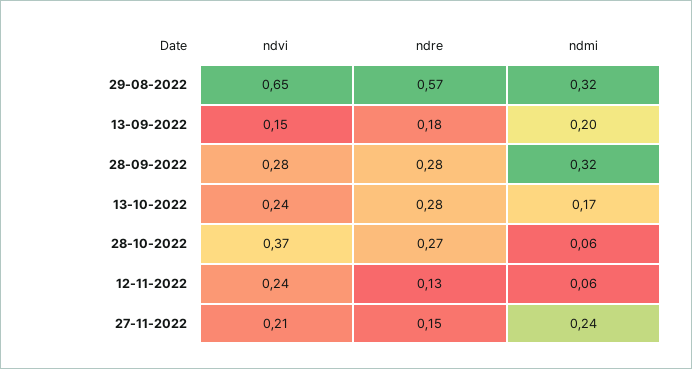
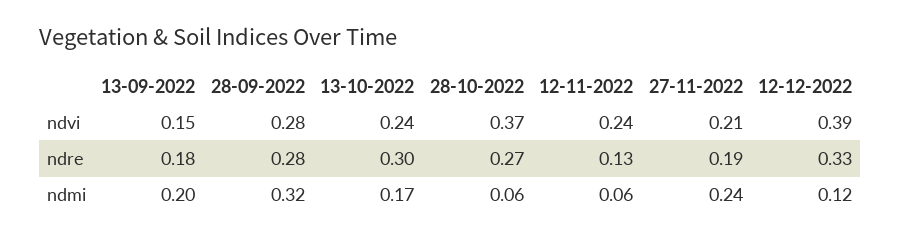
ndvi, 29-08-2022: 0.65 -> none
ndre, 29-08-2022: 0.57 -> none
ndmi, 29-08-2022: 0.32 -> none
ndre, 13-10-2022: 0.28 -> 0.3
ndre, 27-11-2022: 0.15 -> 0.19
ndvi, 12-12-2022: none -> 0.39
ndre, 12-12-2022: none -> 0.33
ndmi, 12-12-2022: none -> 0.12

